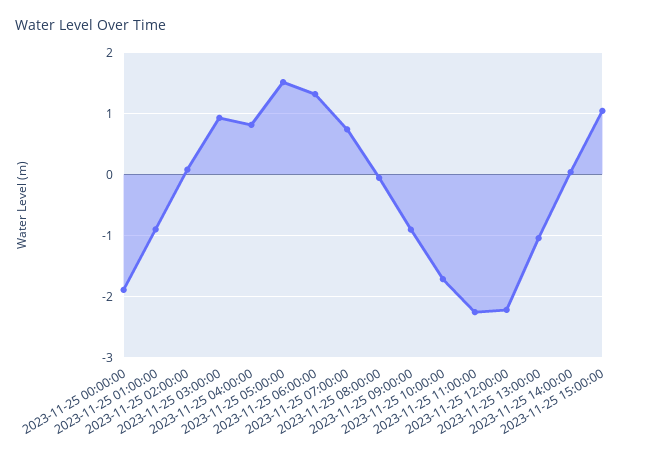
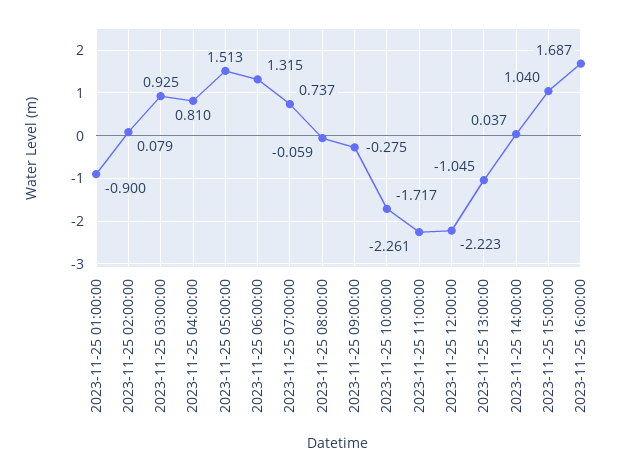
2023-11-25 00:00:00: -1.9 -> none
2023-11-25 09:00:00: -0.9 -> -0.275
2023-11-25 16:00:00: none -> 1.687

